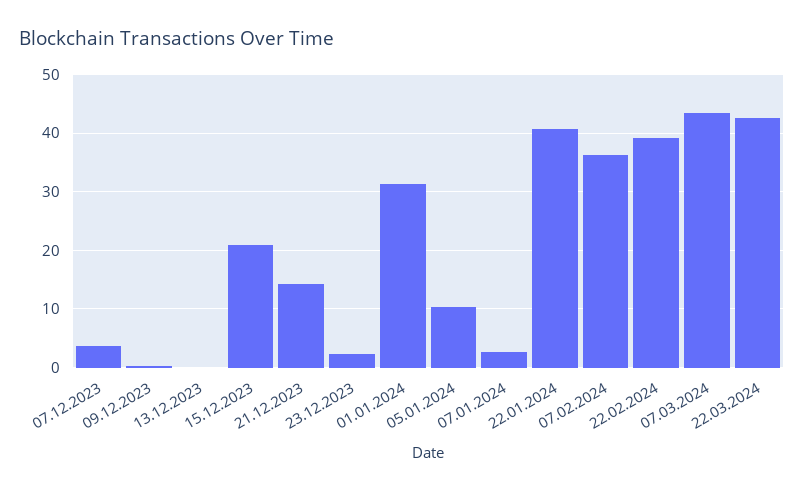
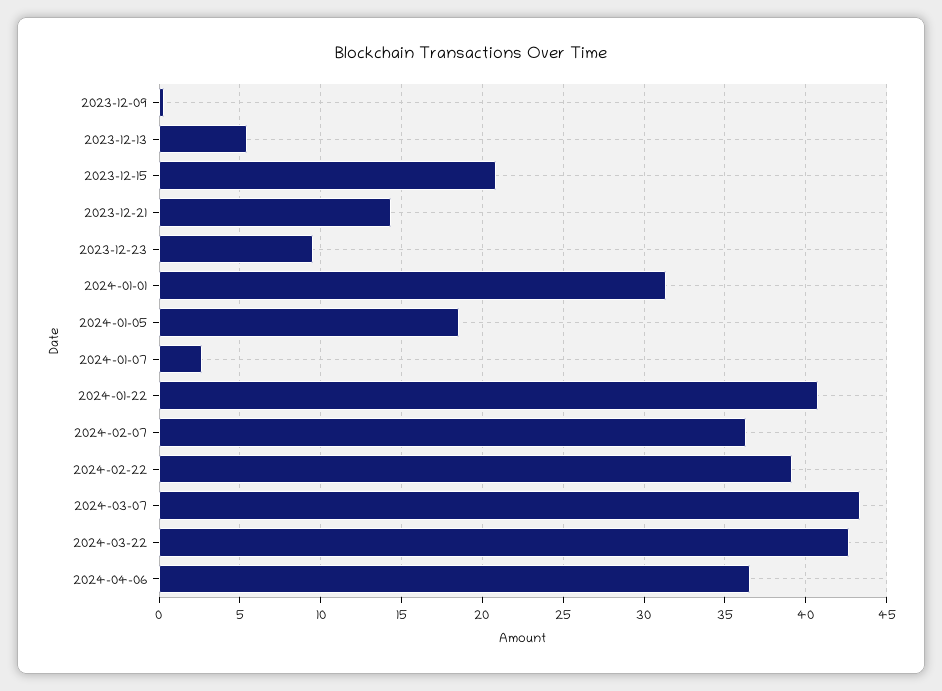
07.12.2023: 4 -> none
13.12.2023: 0 -> 5.5
23.12.2023: 2 -> 9.5
05.01.2024: 10 -> 18.5
2024-04-06: none -> 36.5

